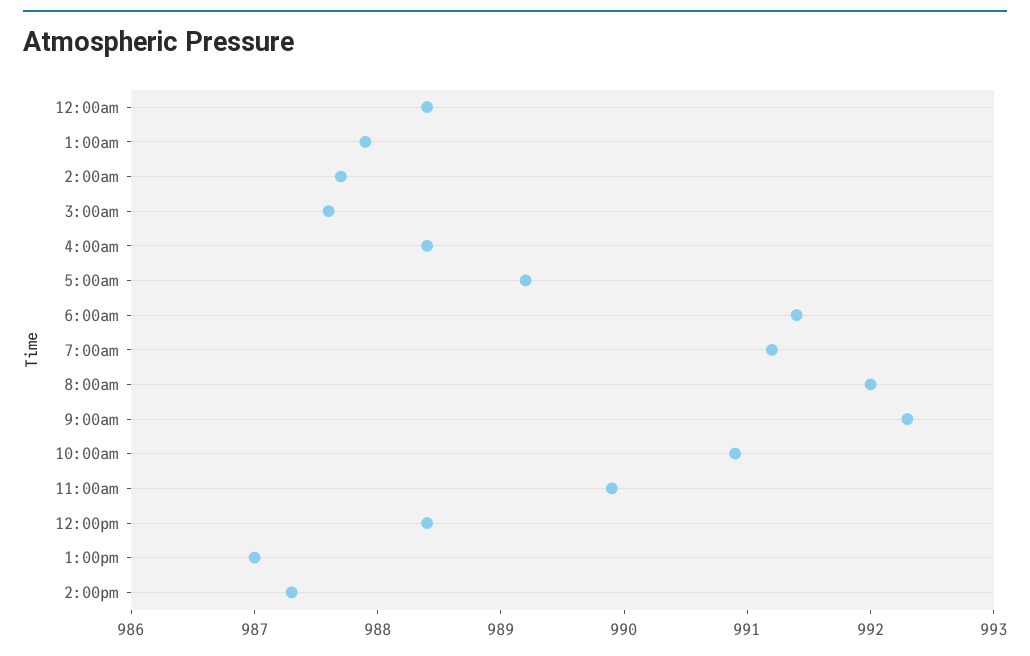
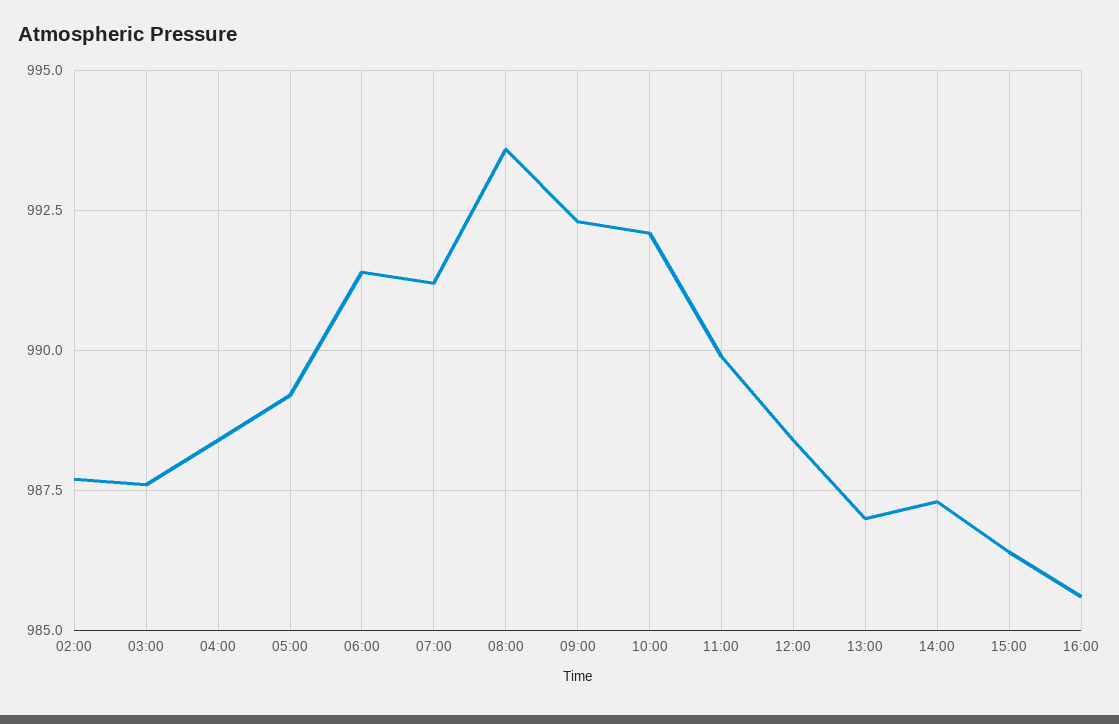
12:00am: 988.4 -> none
1:00am: 987.9 -> none
8:00am: 992 -> 993.5
10:00am: 990.9 -> 992
15:00: none -> 986.5
16:00: none -> 985.5

